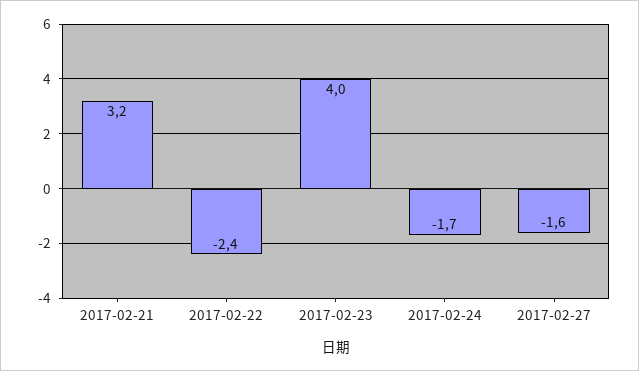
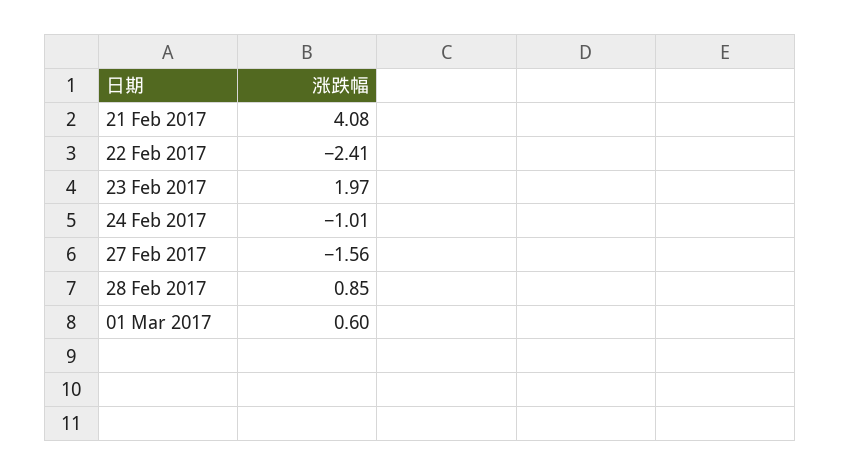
2017-02-21: 3.2 -> 4.08
2017-02-23: 4 -> 1.97
2017-02-24: -1.7 -> -1.01
28 Feb 2017: none -> 0.85
01 Mar 2017: none -> 0.6

